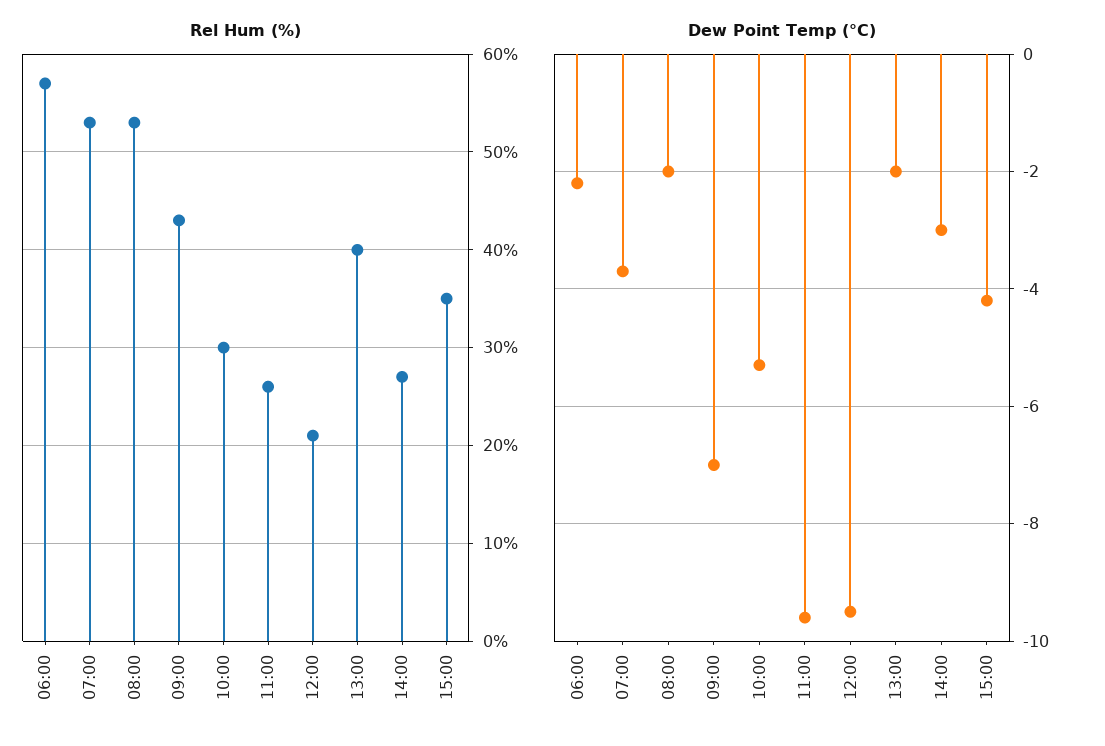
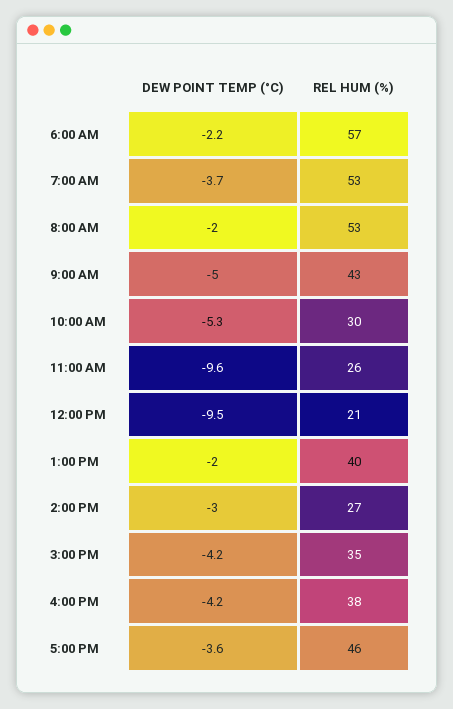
Dew Point Temp (°C), 09:00: -7 -> -5
Dew Point Temp (°C), 4:00 PM: none -> -4.2
Rel Hum (%), 4:00 PM: none -> 38
Dew Point Temp (°C), 5:00 PM: none -> -3.6
Rel Hum (%), 5:00 PM: none -> 46

